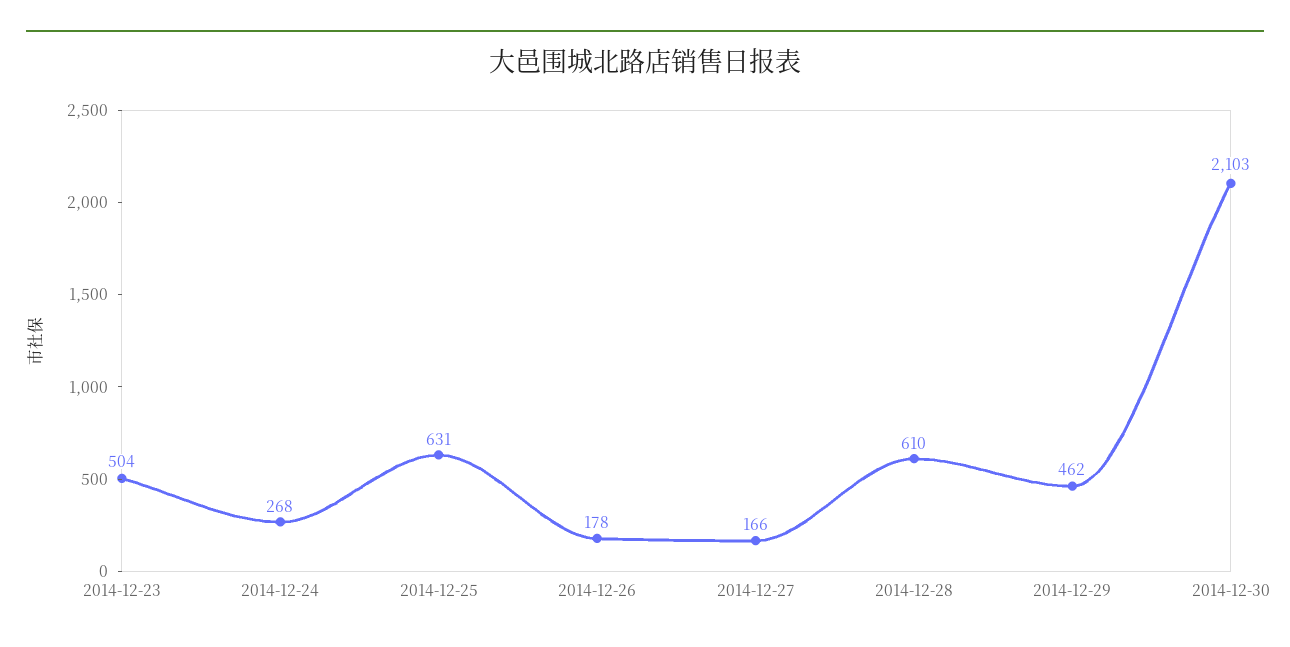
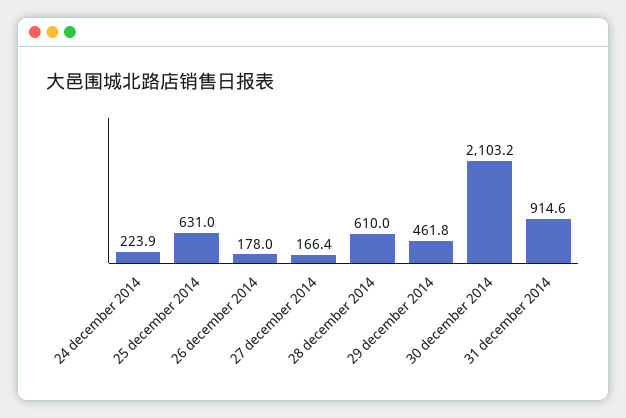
2014-12-23: 504 -> none
2014-12-24: 268 -> 223.9
31 december 2014: none -> 914.6

